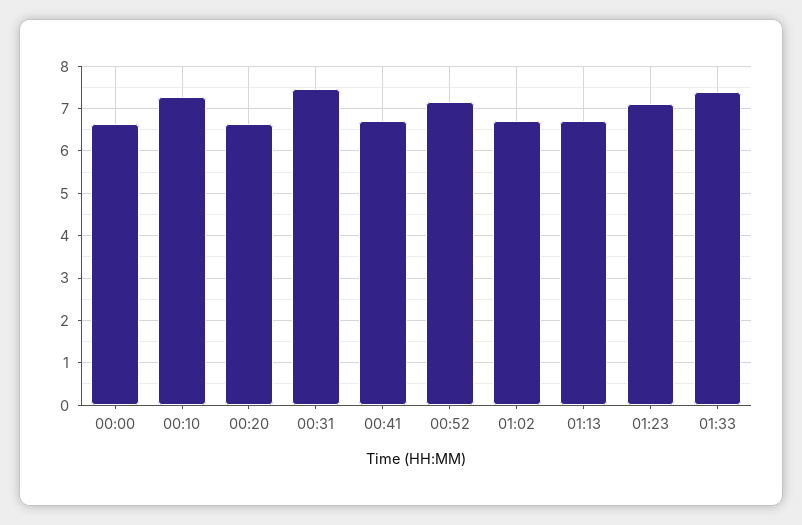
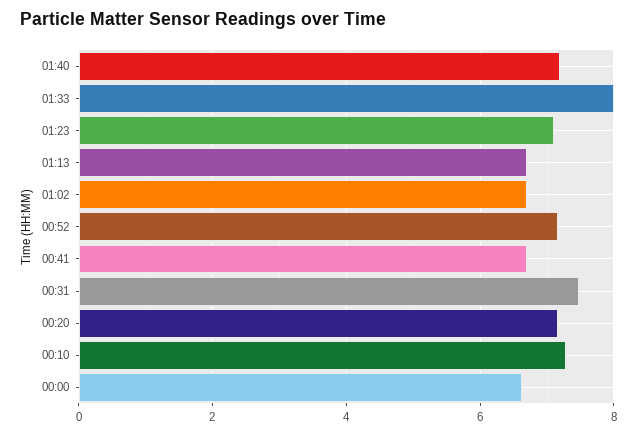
00:20: 6.6 -> 7.2
01:33: 7.4 -> 8
01:40: none -> 7.2

